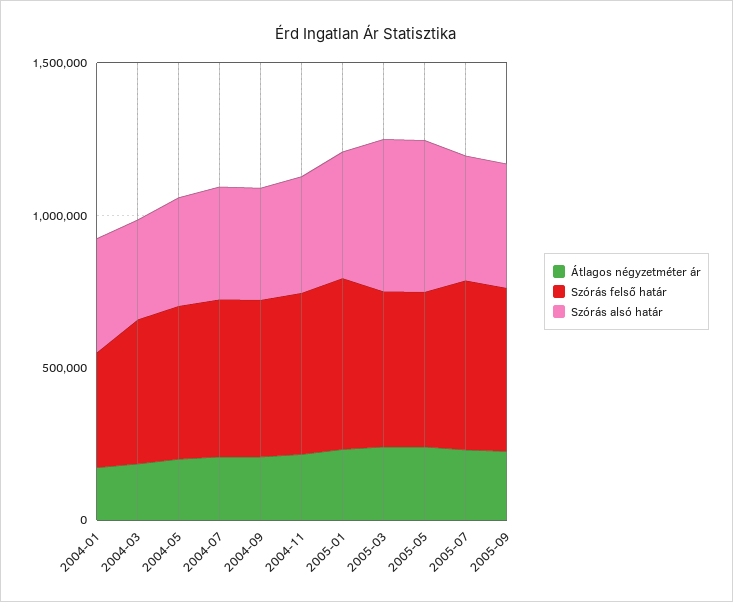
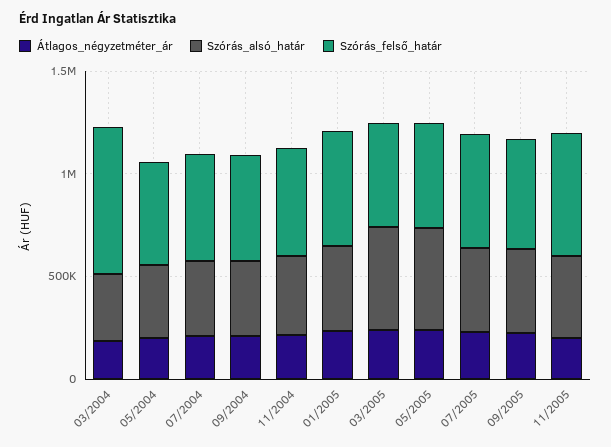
Átlagos négyzetméter ár, 2004-01: 200000 -> none
Szórás felső határ, 2004-01: 400000 -> none
Szórás alsó határ, 2004-01: 400000 -> none
Szórás felső határ, 2004-03: 500000 -> 700000
Átlagos négyzetméter ár, 11/2005: none -> 200000
Szórás alsó határ, 11/2005: none -> 400000
Szórás felső határ, 11/2005: none -> 600000

